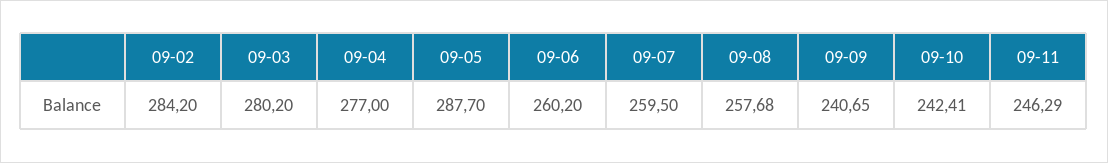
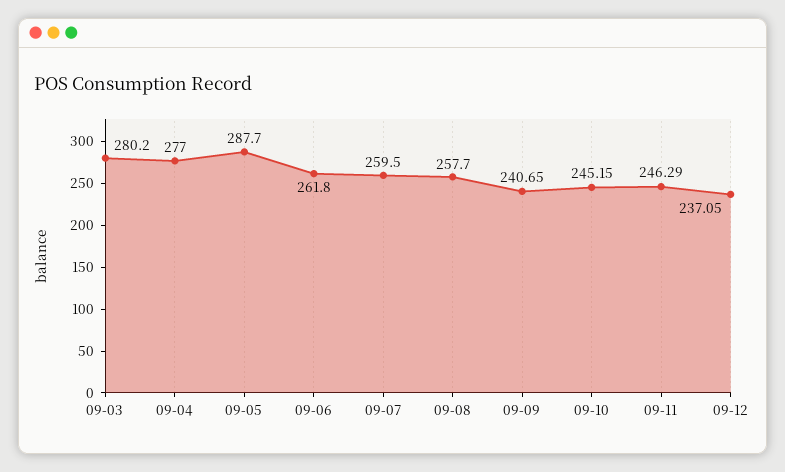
09-02: 284.2 -> none
09-06: 260.2 -> 261.8
09-08: 257.68 -> 257.7
09-10: 242.41 -> 245.15
09-12: none -> 237.05

